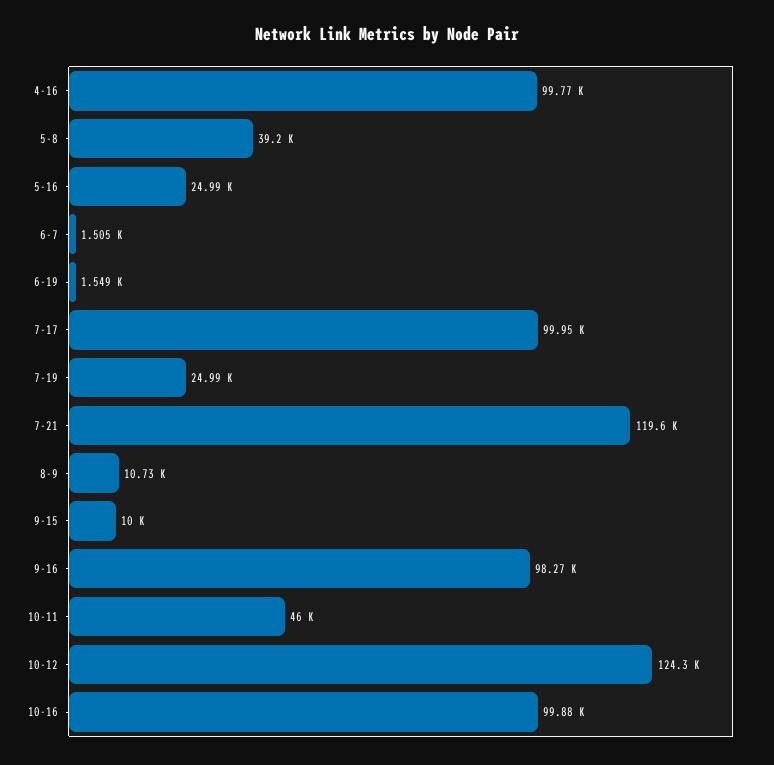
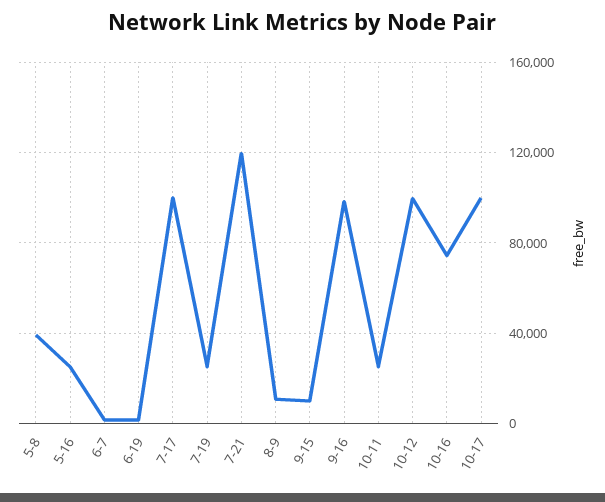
4-16: 99770 -> none
10-11: 46000 -> 25000
10-12: 124300 -> 100000
10-16: 99880 -> 75000
10-17: none -> 100000

